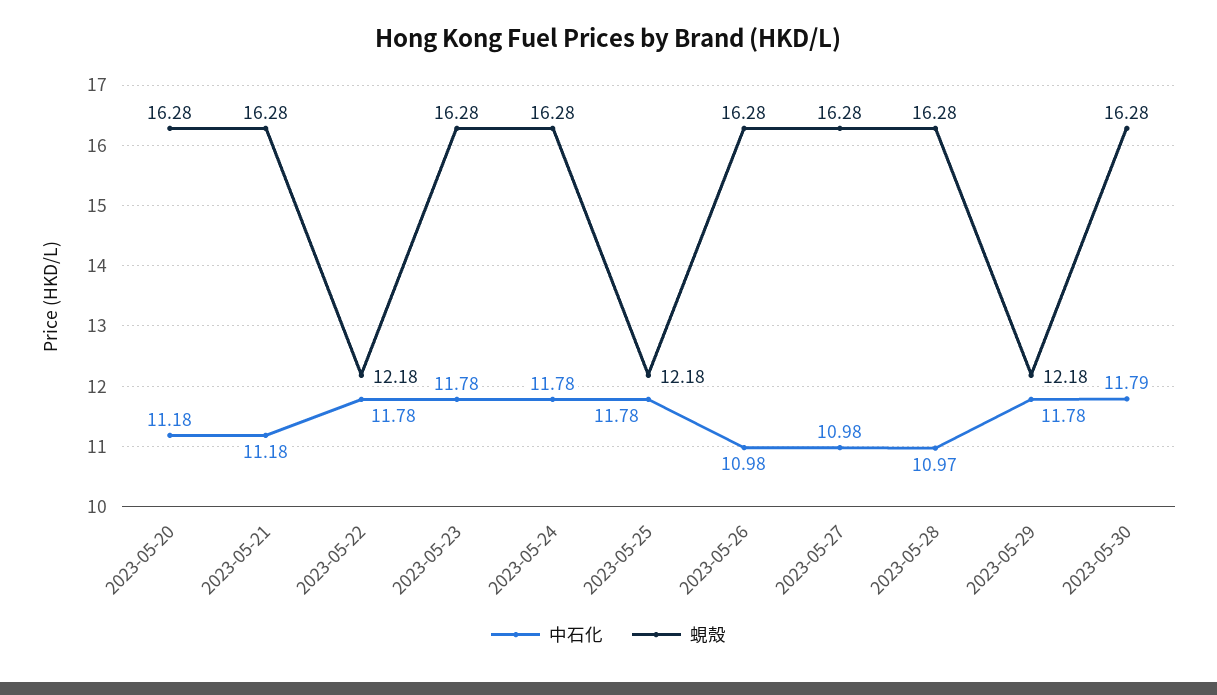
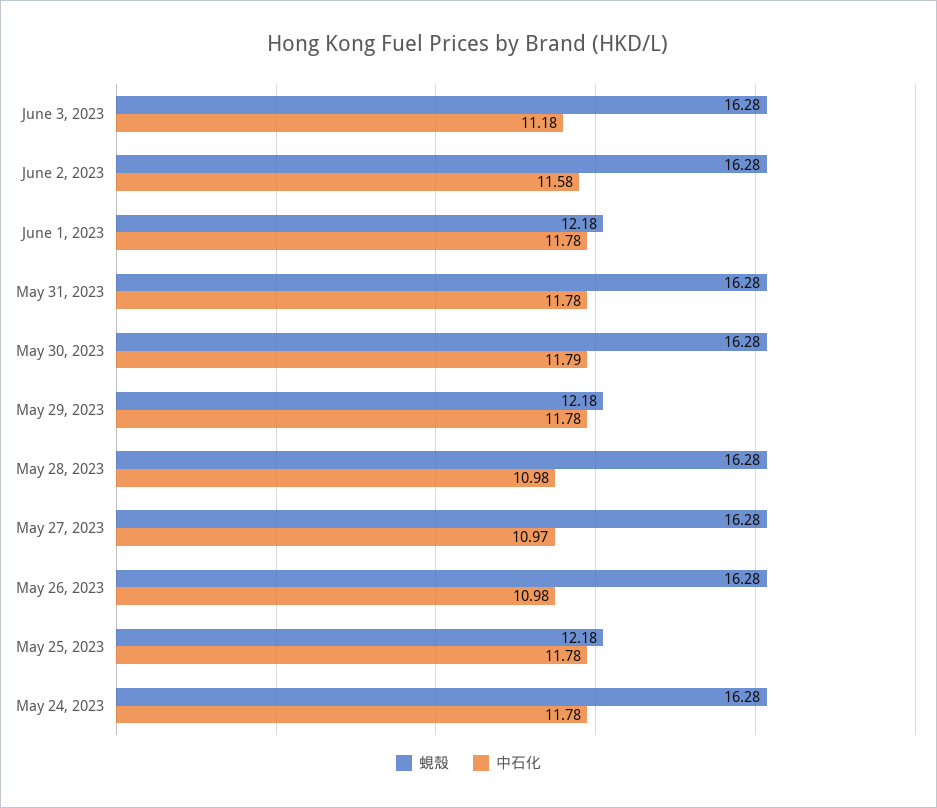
中石化, 2023-05-20: 11.18 -> none
蜆殼, 2023-05-20: 16.28 -> none
中石化, 2023-05-21: 11.18 -> none
蜆殼, 2023-05-21: 16.28 -> none
中石化, 2023-05-22: 11.78 -> none
蜆殼, 2023-05-22: 12.18 -> none
中石化, 2023-05-23: 11.78 -> none
蜆殼, 2023-05-23: 16.28 -> none
中石化, 2023-05-27: 10.98 -> 10.97
中石化, 2023-05-28: 10.97 -> 10.98
蜆殼, June 3, 2023: none -> 16.28
中石化, June 3, 2023: none -> 11.18
蜆殼, June 2, 2023: none -> 16.28
中石化, June 2, 2023: none -> 11.58
蜆殼, June 1, 2023: none -> 12.18
中石化, June 1, 2023: none -> 11.78
蜆殼, May 31, 2023: none -> 16.28
中石化, May 31, 2023: none -> 11.78

